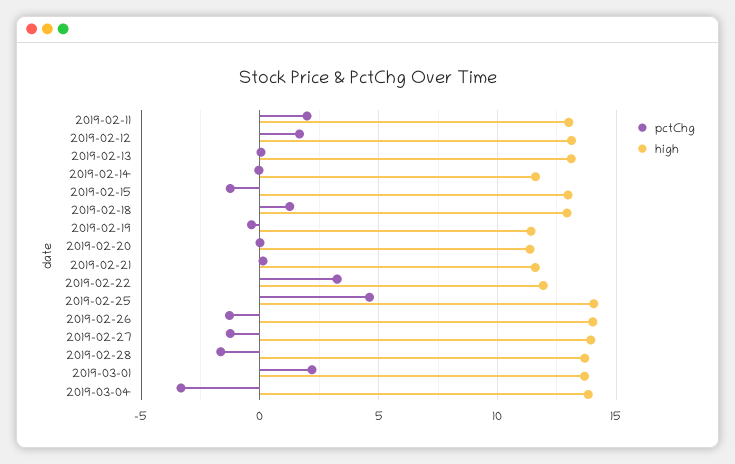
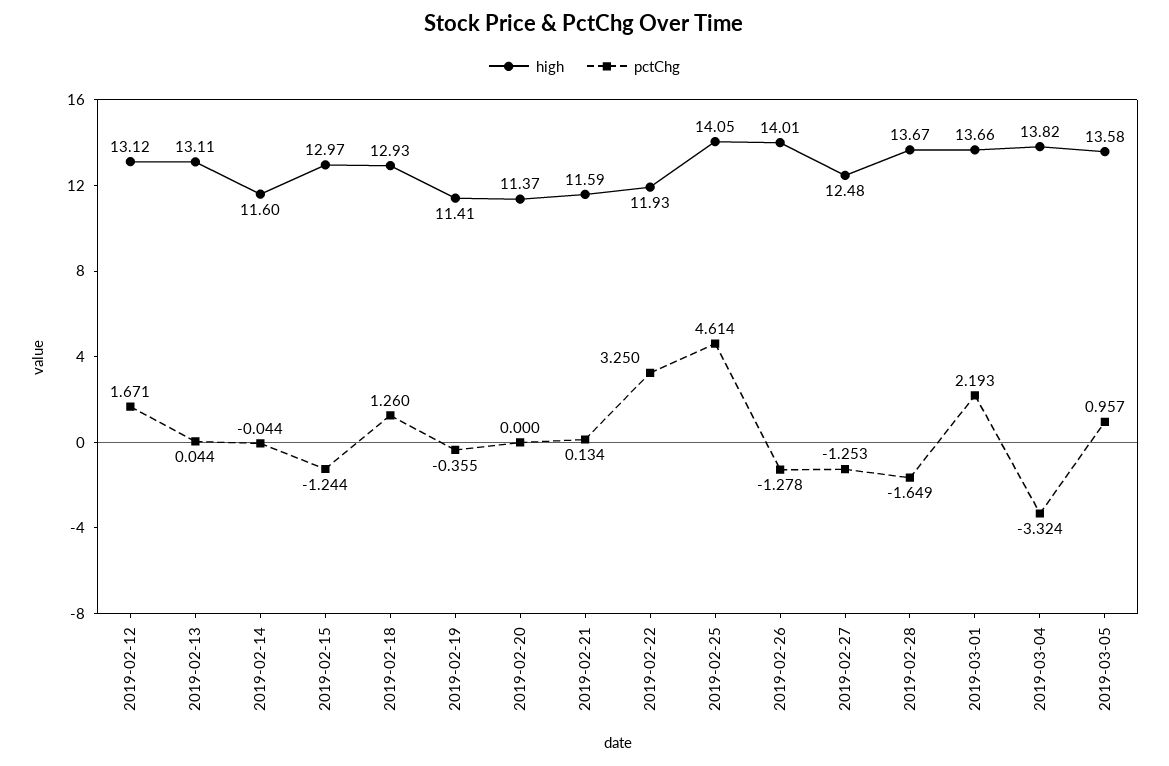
pctChg, 2019-02-11: 2 -> none
high, 2019-02-11: 13 -> none
high, 2019-02-27: 14 -> 12.48
high, 2019-03-05: none -> 13.58
pctChg, 2019-03-05: none -> 0.957

